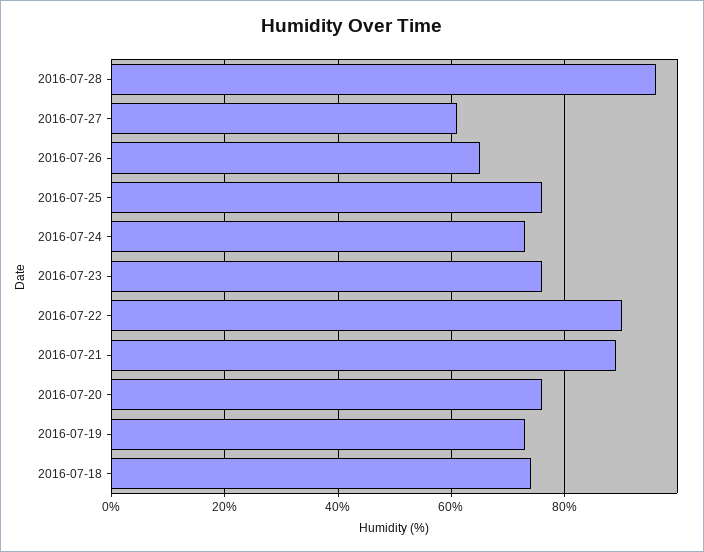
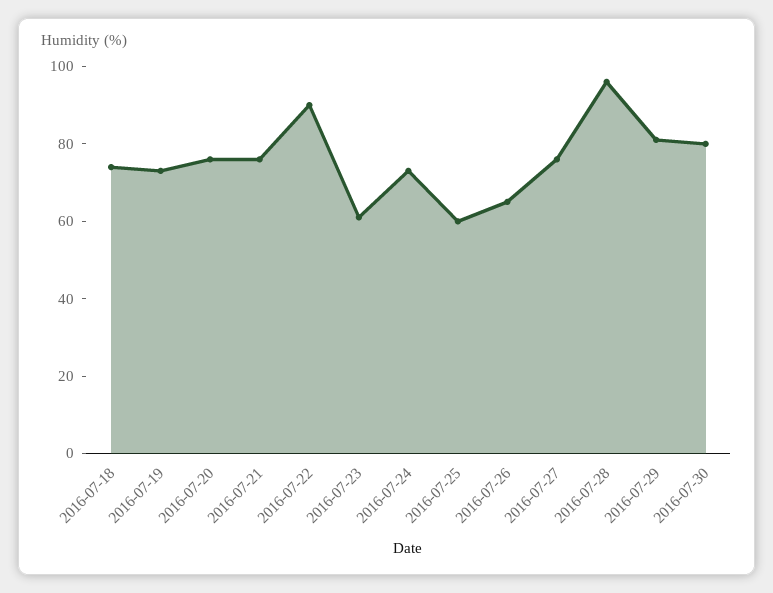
2016-07-27: 60 -> 75
2016-07-25: 75 -> 60
2016-07-23: 75 -> 60
2016-07-21: 90 -> 75
2016-07-29: none -> 80
2016-07-30: none -> 80

